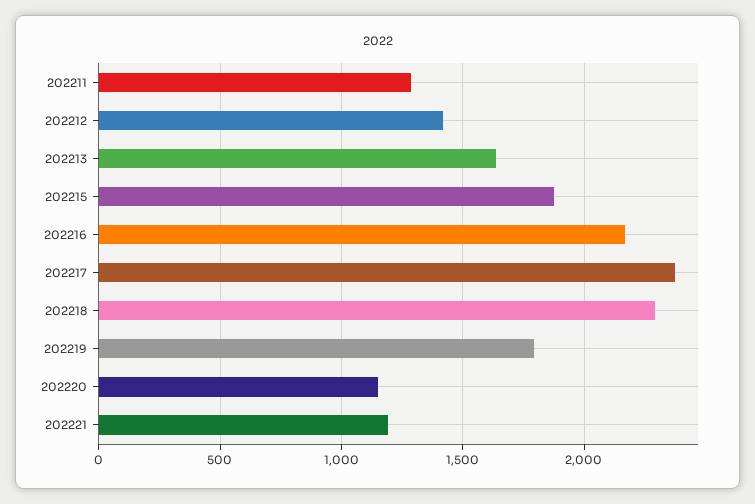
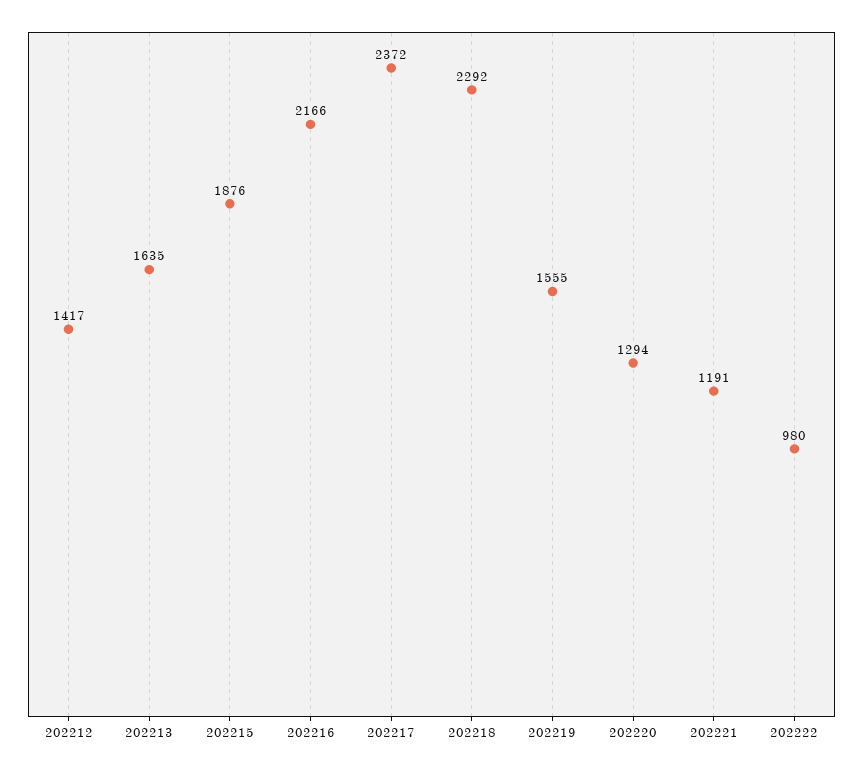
202211: 1300 -> none
202219: 1800 -> 1555
202220: 1150 -> 1294
202222: none -> 980

